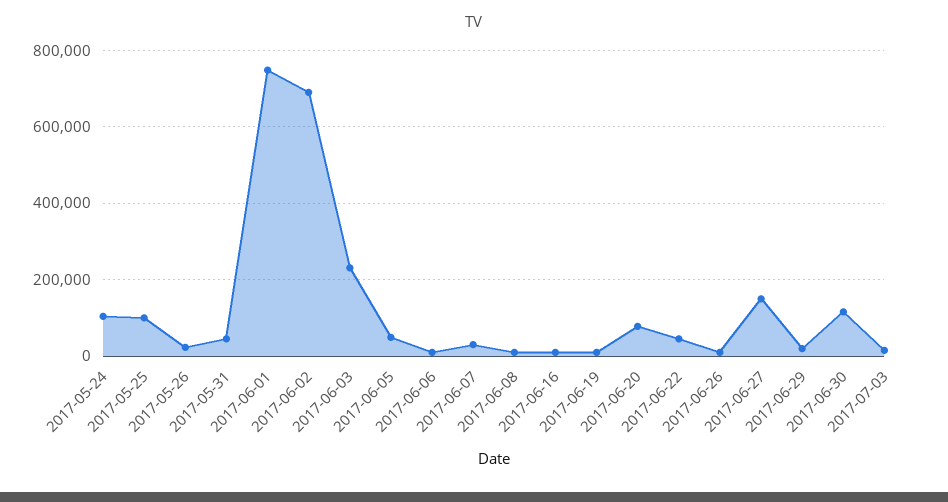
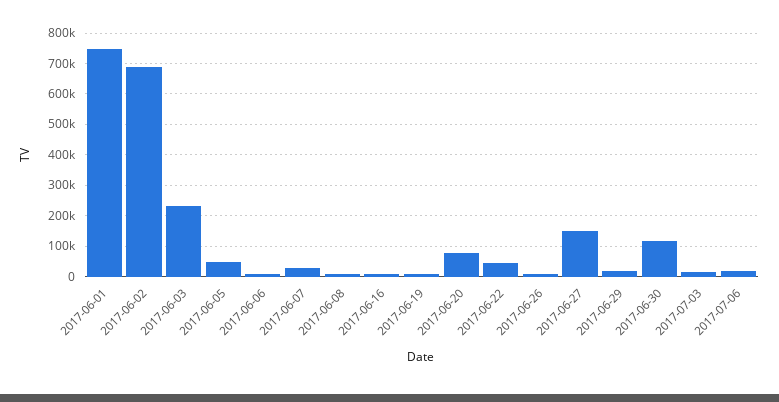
2017-05-24: 100000 -> none
2017-05-25: 100000 -> none
2017-05-26: 20000 -> none
2017-05-31: 40000 -> none
2017-07-06: none -> 20000

